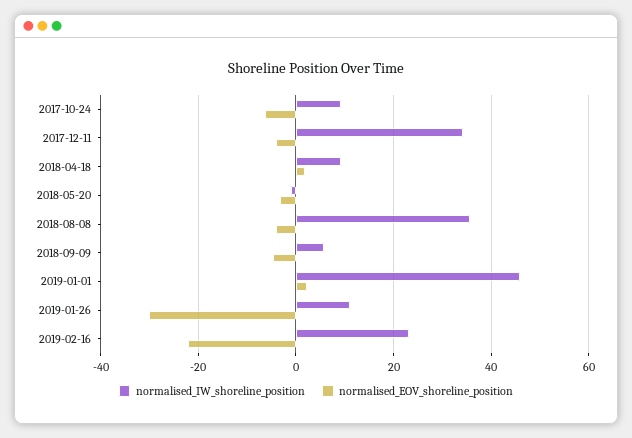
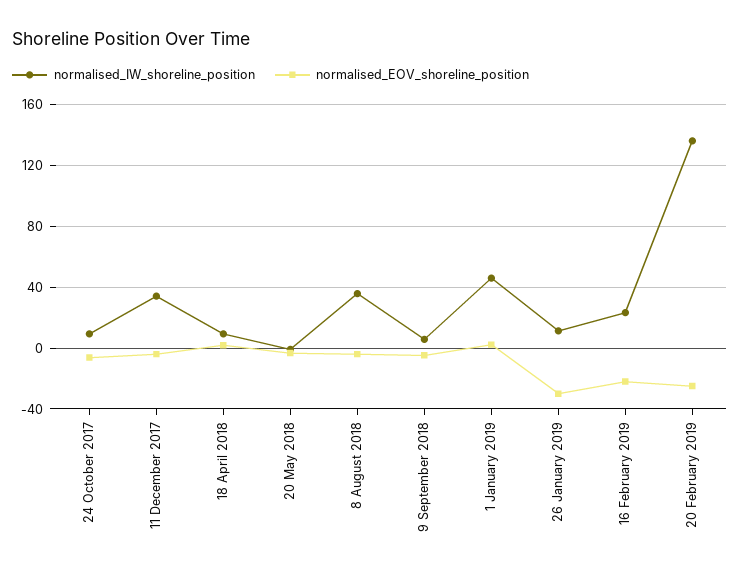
normalised_IW_shoreline_position, 20 February 2019: none -> 135
normalised_EOV_shoreline_position, 20 February 2019: none -> -25

